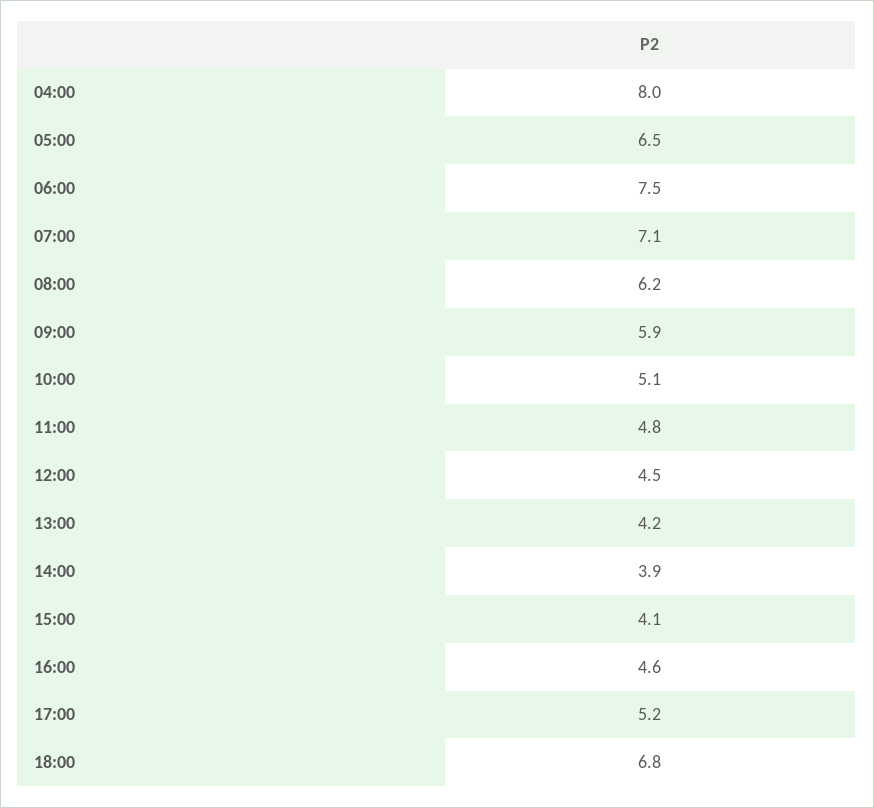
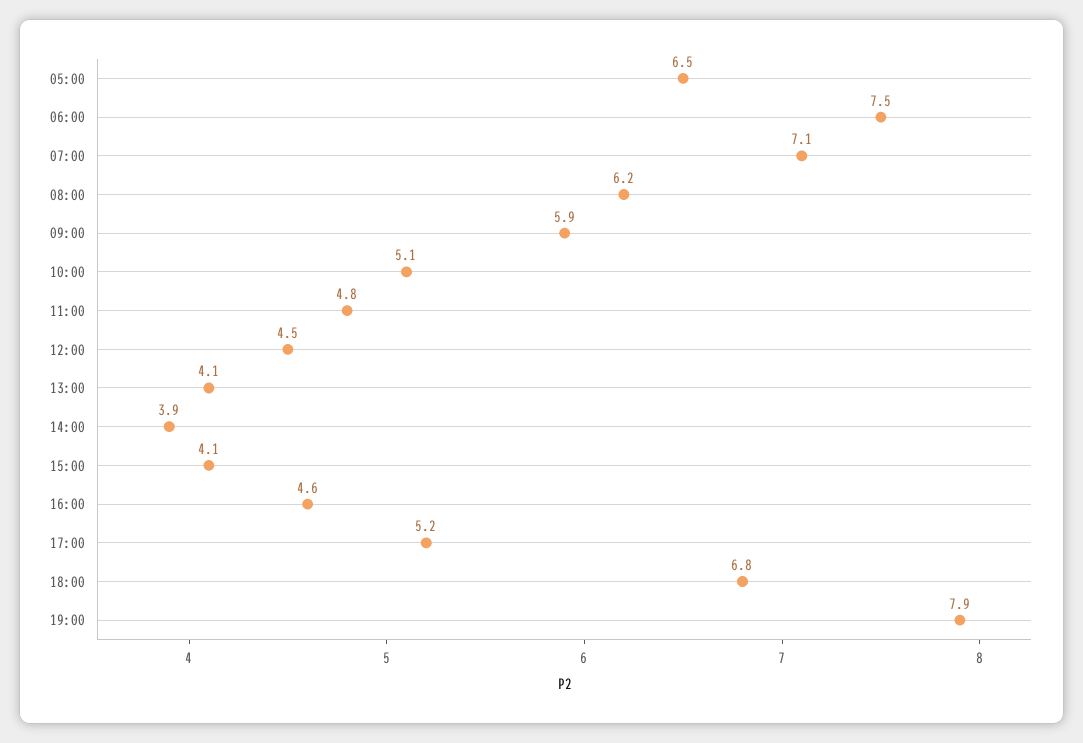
04:00: 8 -> none
13:00: 4.2 -> 4.1
19:00: none -> 7.9

